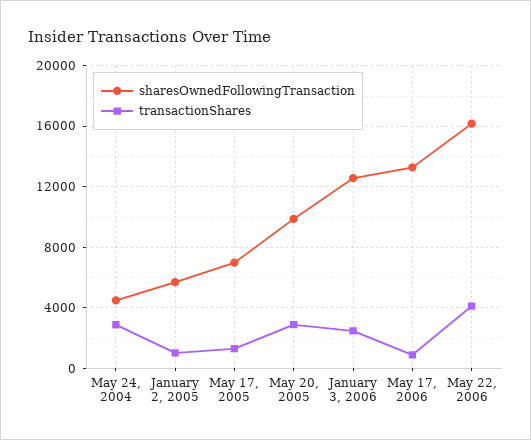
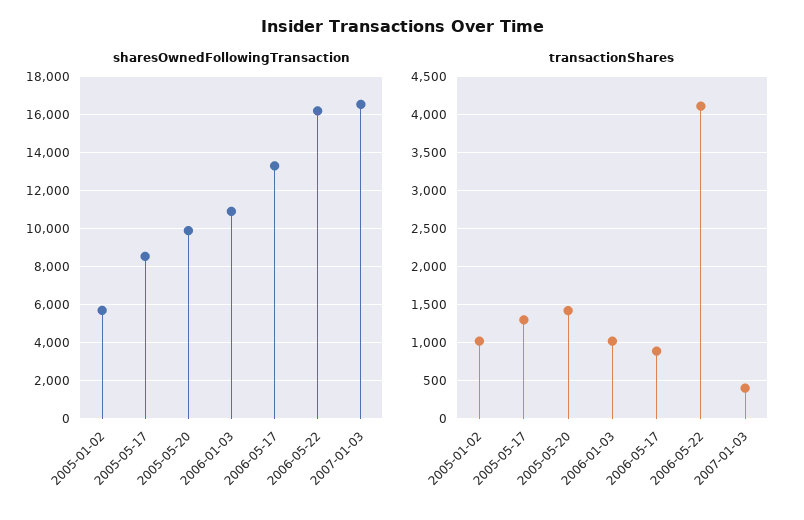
sharesOwnedFollowingTransaction, May 24, 2004: 4500 -> none
transactionShares, May 24, 2004: 3000 -> none
sharesOwnedFollowingTransaction, May 17, 2005: 7000 -> 8500
transactionShares, May 20, 2005: 3000 -> 1400
sharesOwnedFollowingTransaction, January 3, 2006: 12500 -> 11000
transactionShares, January 3, 2006: 2500 -> 1000
sharesOwnedFollowingTransaction, 2007-01-03: none -> 16500
transactionShares, 2007-01-03: none -> 400

